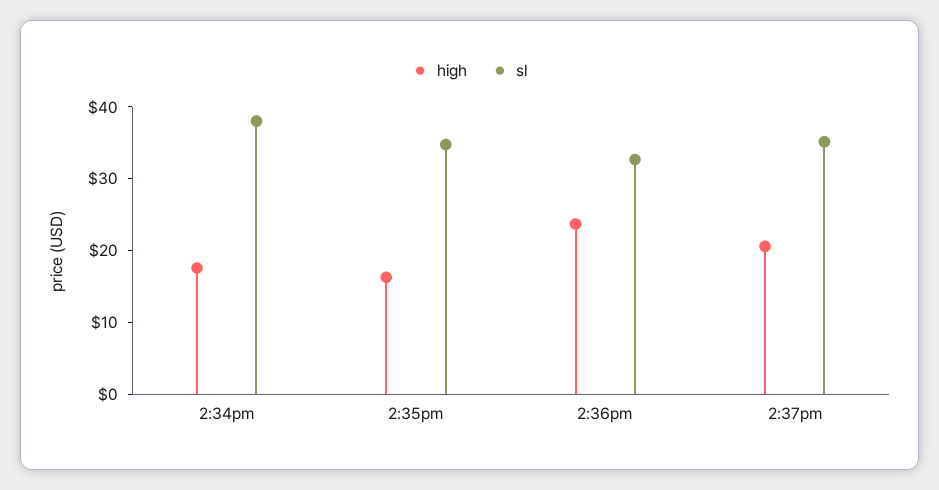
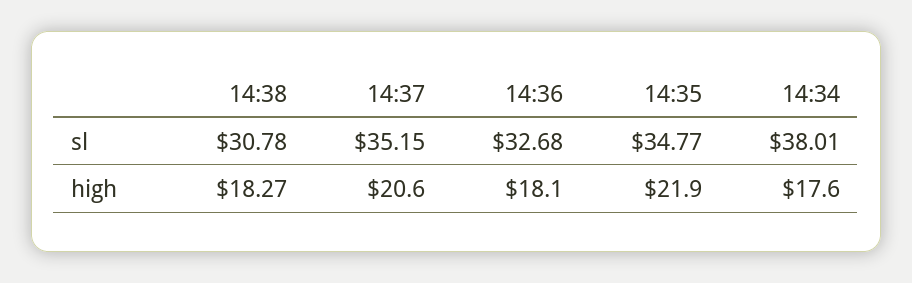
high, 2:35pm: 16 -> 21.9
high, 2:36pm: 24 -> 18.1
sl, 14:38: none -> 30.78
high, 14:38: none -> 18.27

